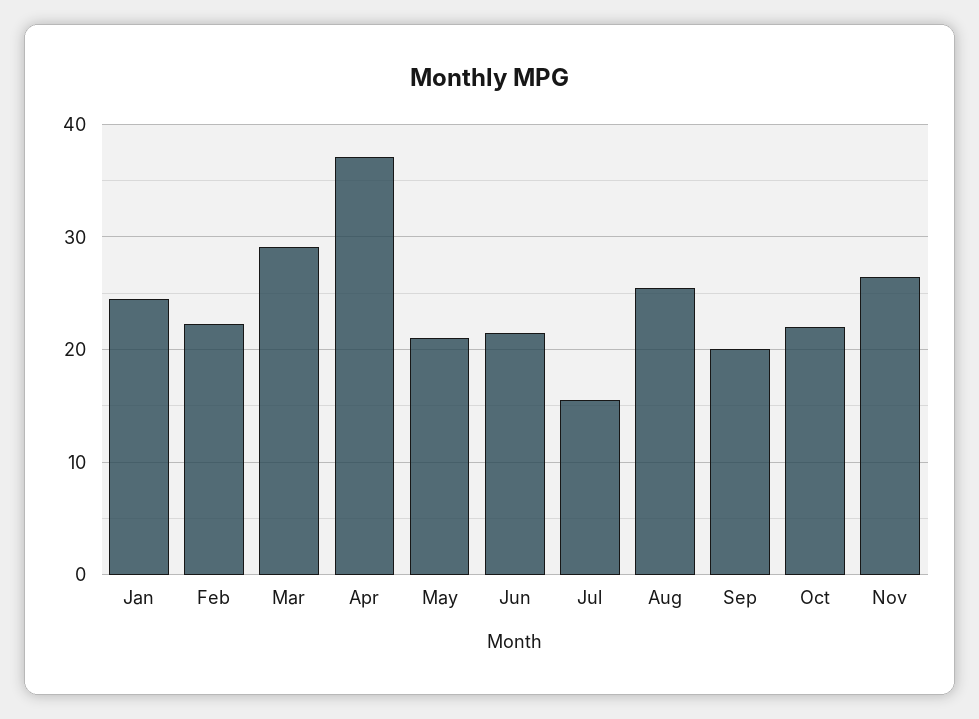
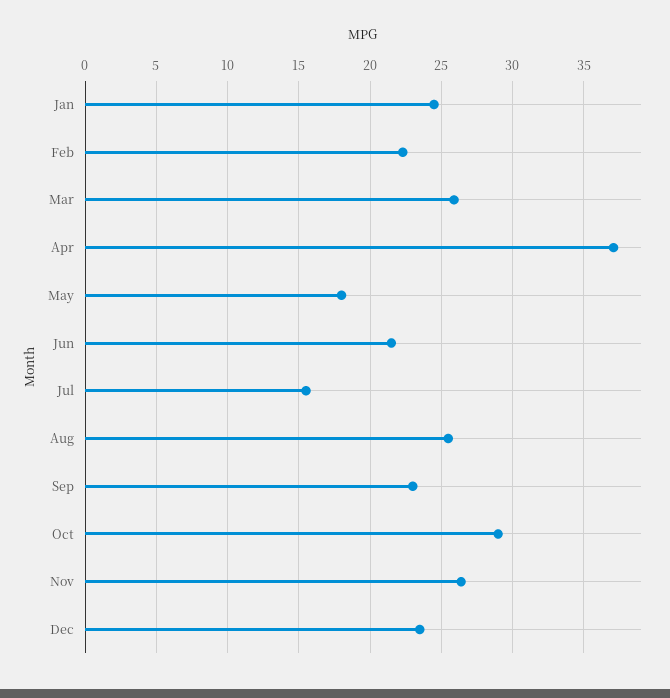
Mar: 29 -> 26
May: 21 -> 18
Sep: 20 -> 23
Oct: 22 -> 29
Dec: none -> 23.5

